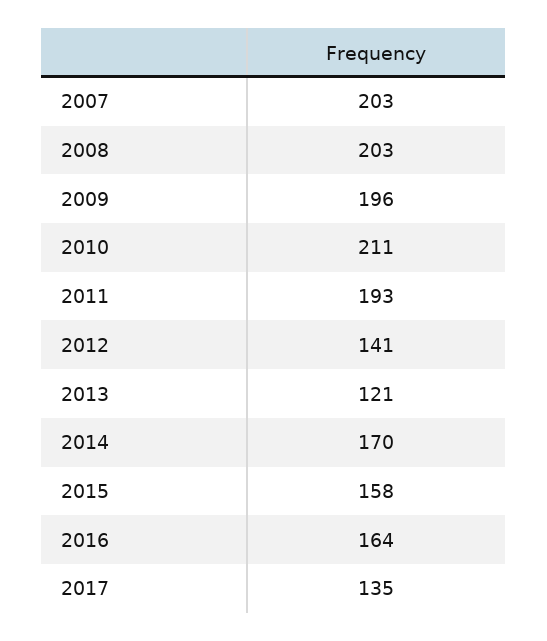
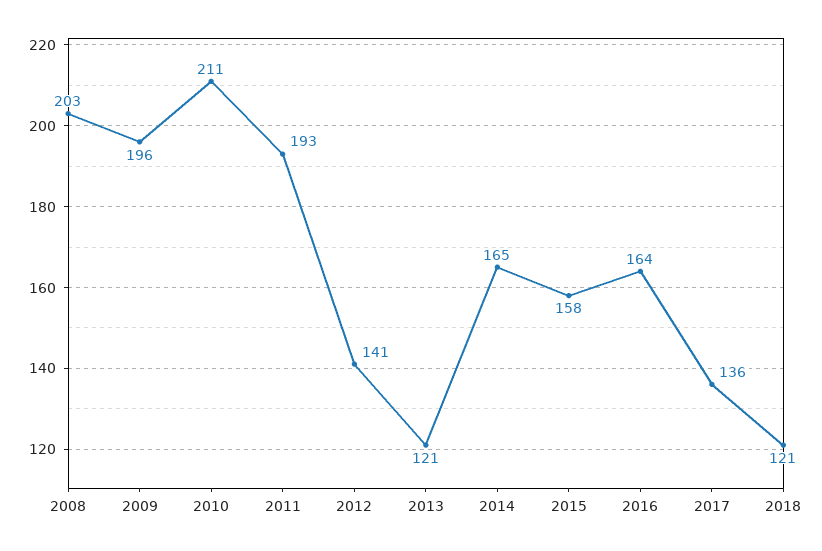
2007: 203 -> none
2014: 170 -> 165
2017: 135 -> 136
2018: none -> 121

